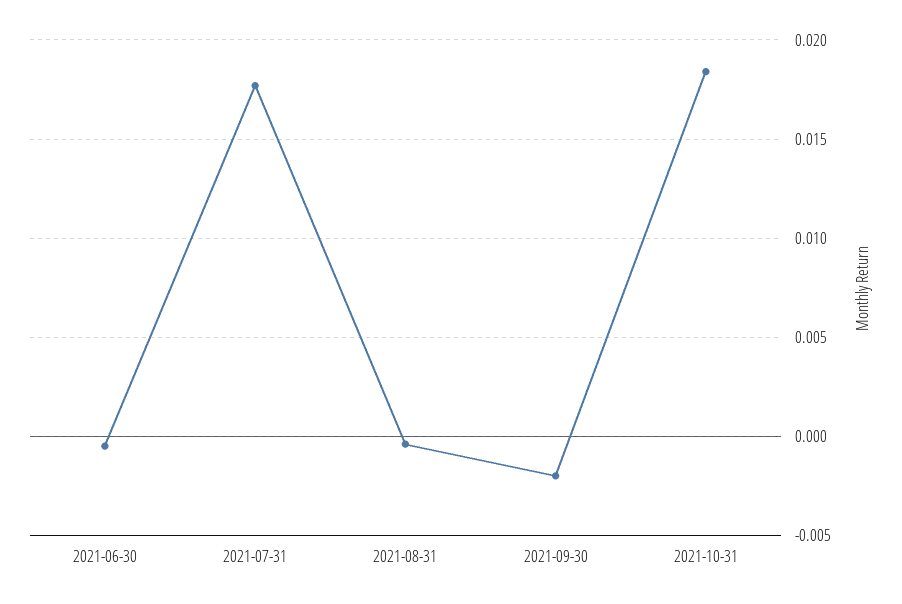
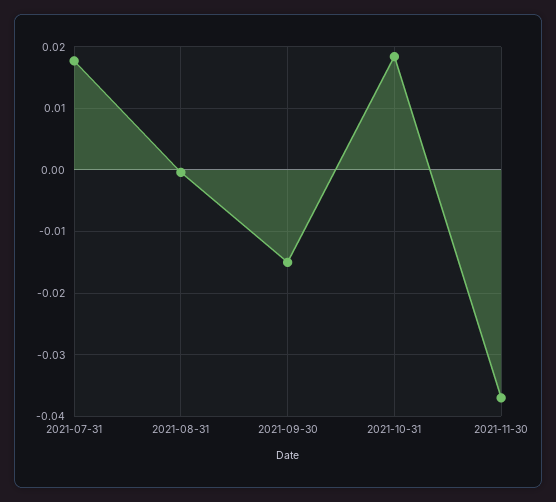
2021-06-30: -0.0005 -> none
2021-09-30: -0.002 -> -0.015
2021-11-30: none -> -0.037

